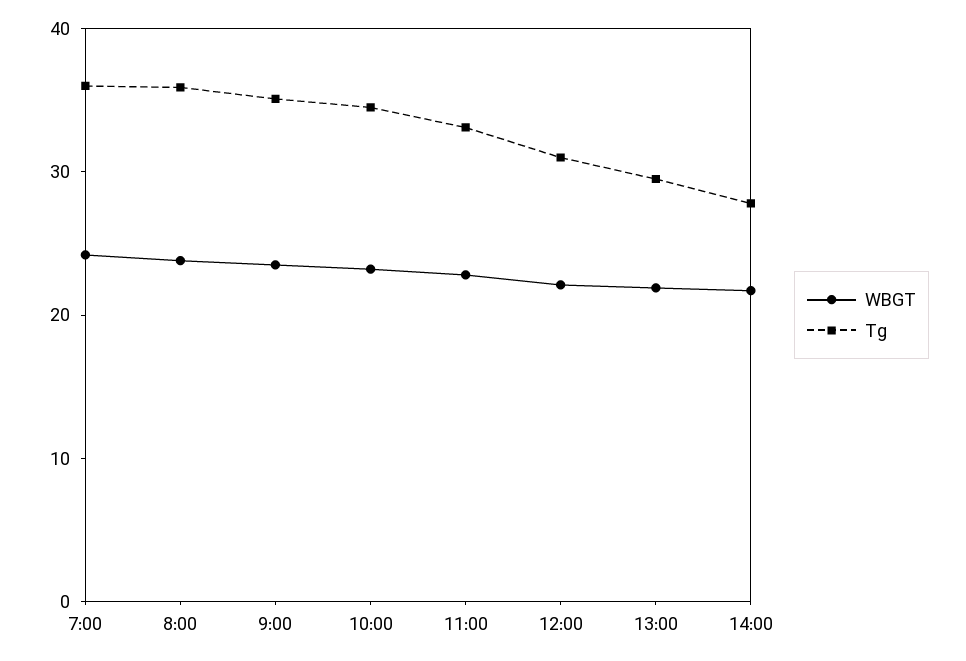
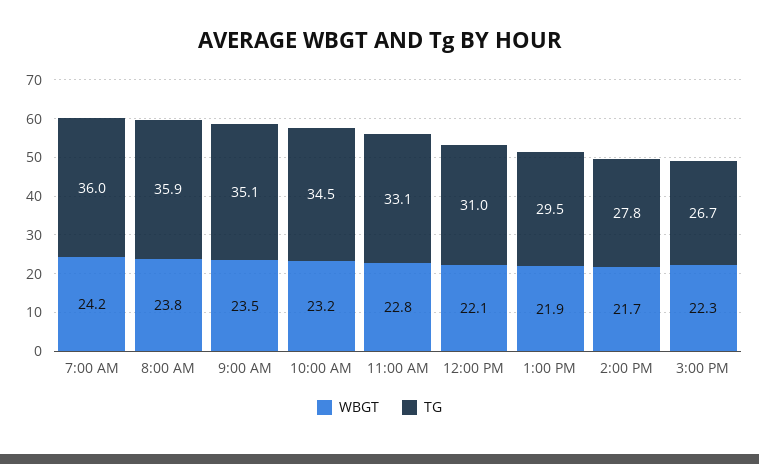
WBGT, 3:00 PM: none -> 22.3
Tg, 3:00 PM: none -> 26.7

